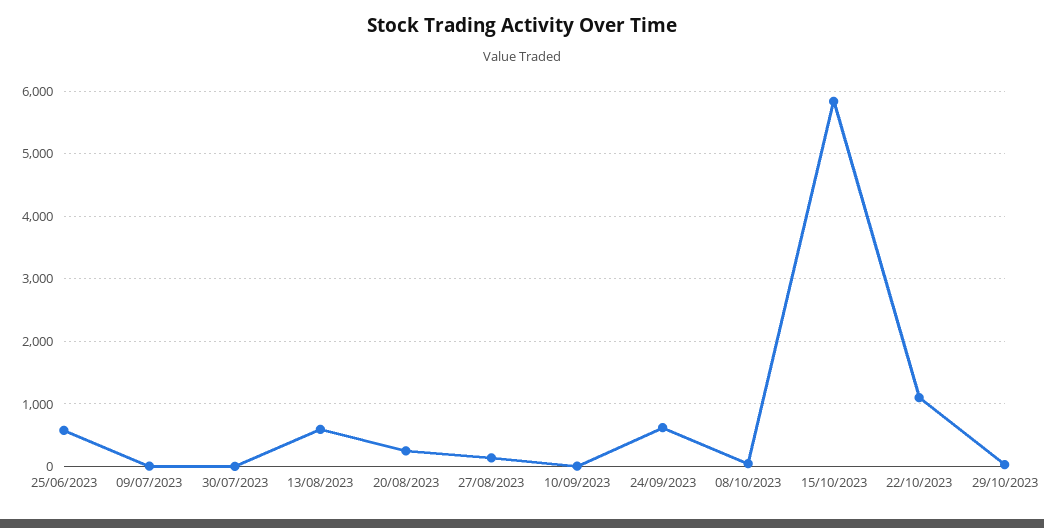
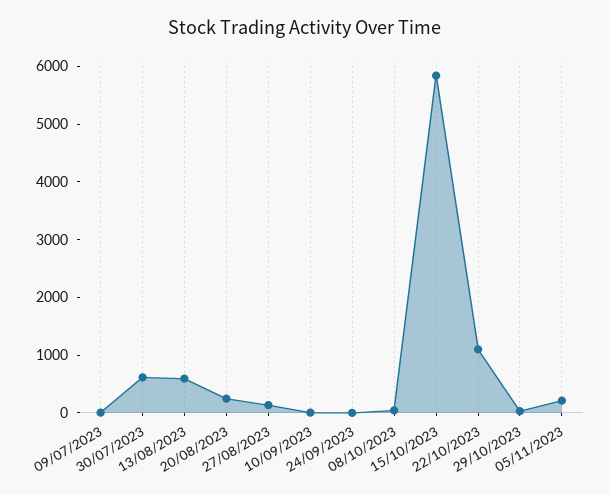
25/06/2023: 600 -> none
30/07/2023: 0 -> 600
24/09/2023: 600 -> 0
05/11/2023: none -> 200

